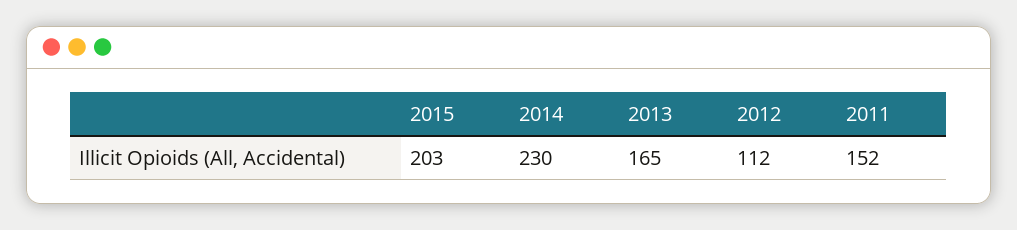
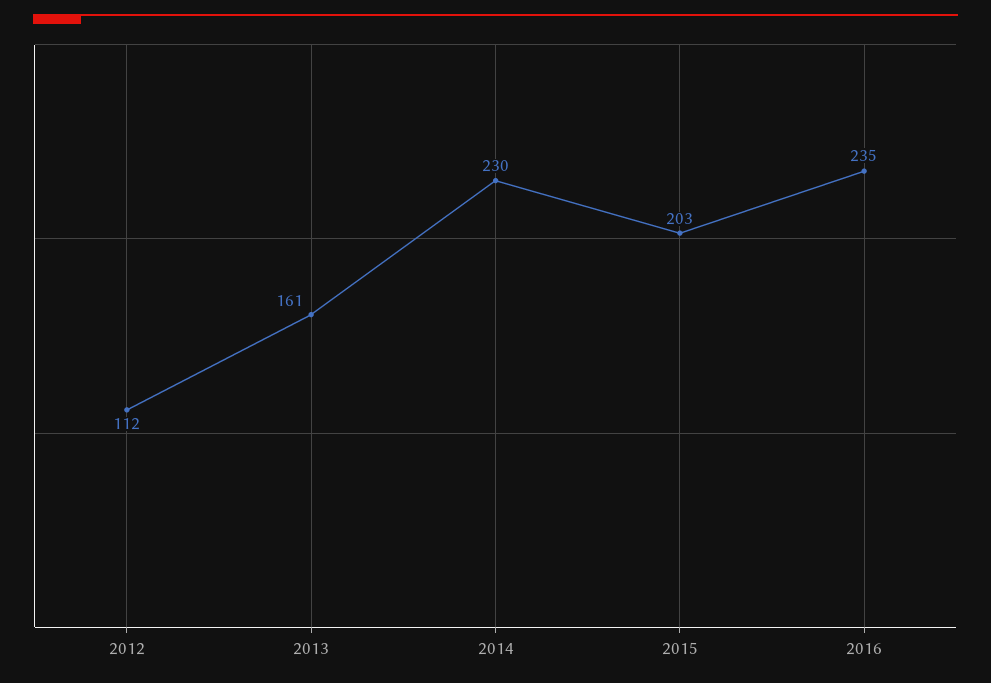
2013: 165 -> 161
2011: 152 -> none
2016: none -> 235

